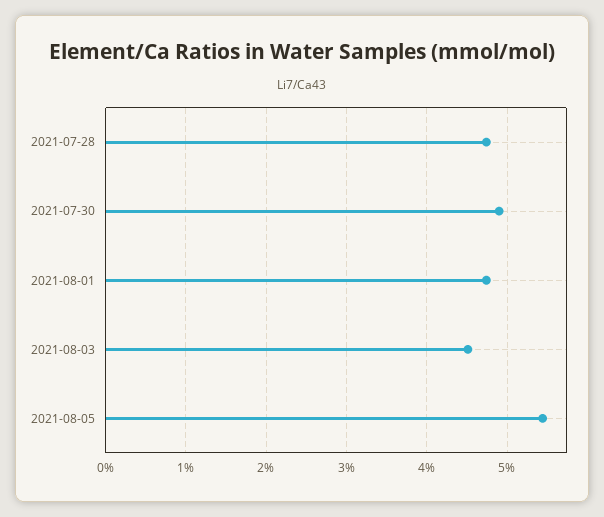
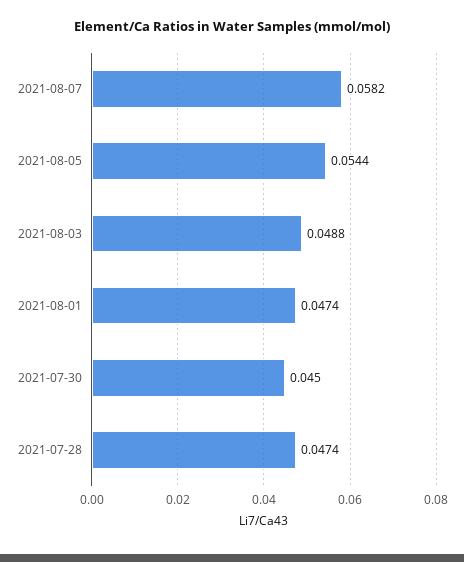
2021-07-30: 0.049 -> 0.045
2021-08-03: 0.045 -> 0.0488
2021-08-07: none -> 0.0582

